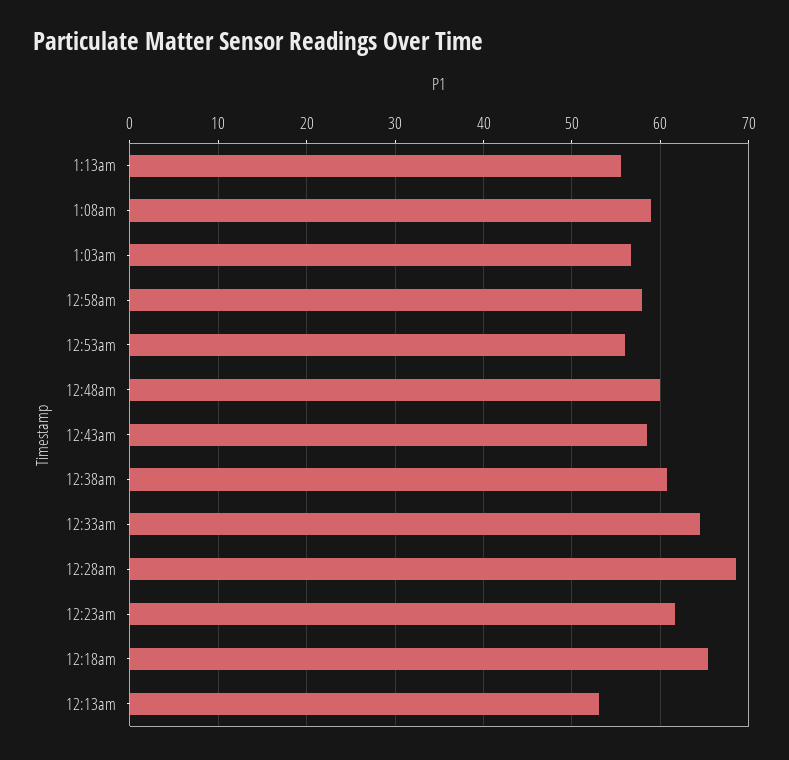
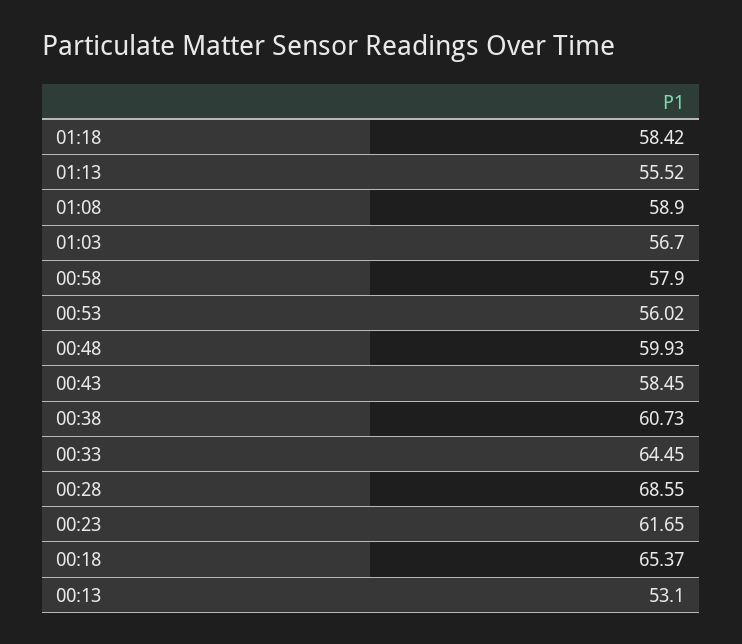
01:18: none -> 58.42

